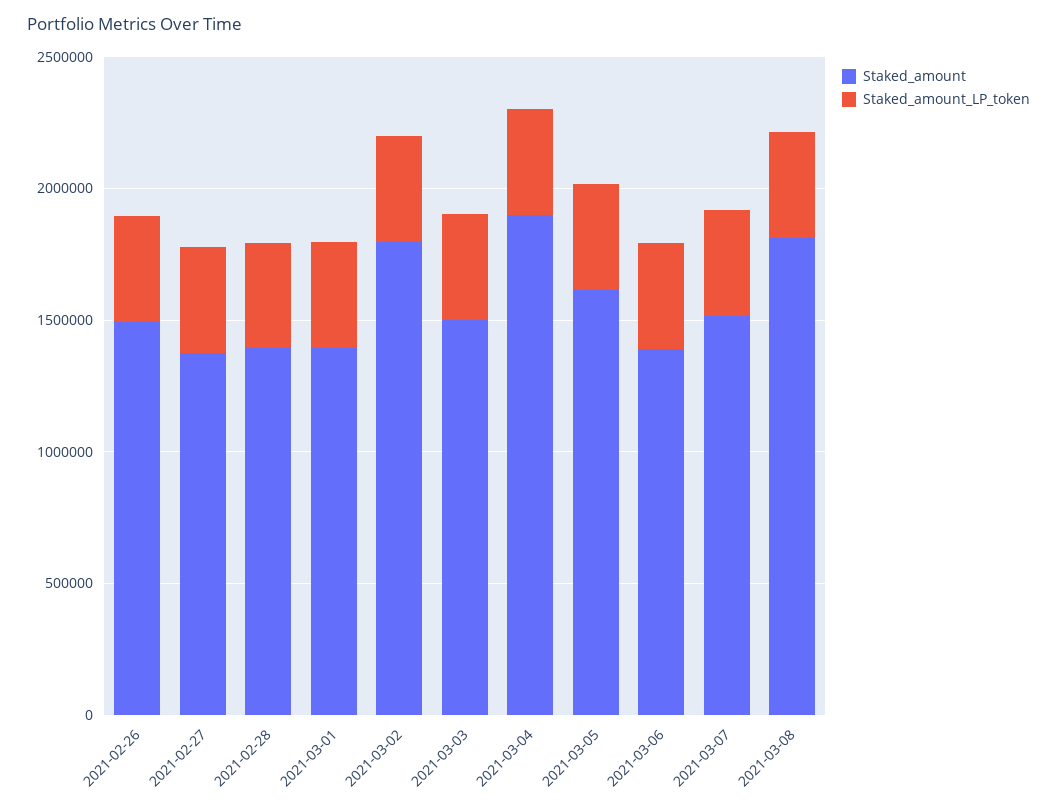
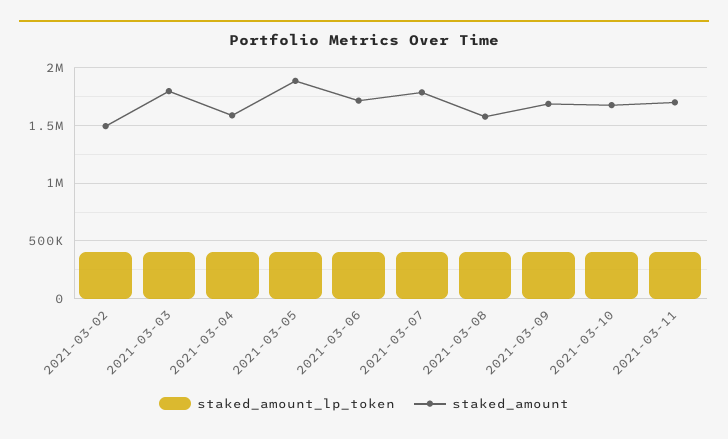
Staked_amount, 2021-02-26: 1500000 -> none
Staked_amount_LP_token, 2021-02-26: 400000 -> none
Staked_amount, 2021-02-27: 1400000 -> none
Staked_amount_LP_token, 2021-02-27: 400000 -> none
Staked_amount, 2021-02-28: 1400000 -> none
Staked_amount_LP_token, 2021-02-28: 400000 -> none
Staked_amount, 2021-03-01: 1400000 -> none
Staked_amount_LP_token, 2021-03-01: 400000 -> none
Staked_amount, 2021-03-02: 1800000 -> 1500000
Staked_amount, 2021-03-03: 1500000 -> 1800000
Staked_amount, 2021-03-04: 1900000 -> 1600000
Staked_amount, 2021-03-05: 1600000 -> 1900000
Staked_amount, 2021-03-06: 1400000 -> 1700000
Staked_amount, 2021-03-07: 1500000 -> 1800000
Staked_amount, 2021-03-08: 1800000 -> 1600000
Staked_amount_LP_token, 2021-03-09: none -> 400000
Staked_amount, 2021-03-09: none -> 1700000
Staked_amount_LP_token, 2021-03-10: none -> 400000
Staked_amount, 2021-03-10: none -> 1700000
Staked_amount_LP_token, 2021-03-11: none -> 400000
Staked_amount, 2021-03-11: none -> 1700000

